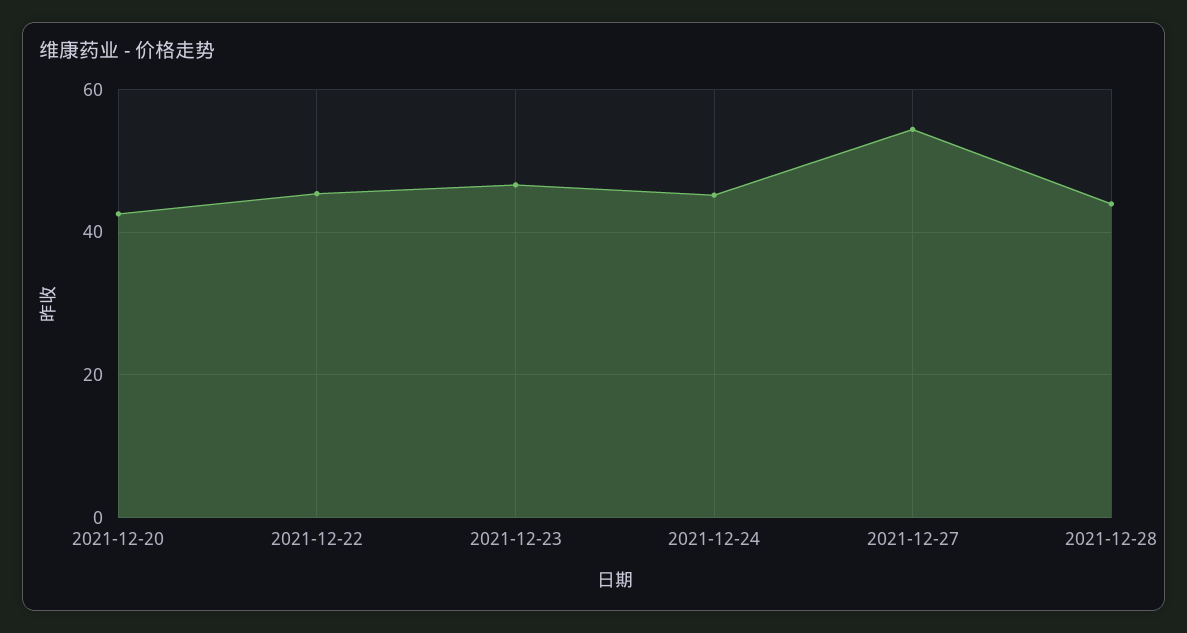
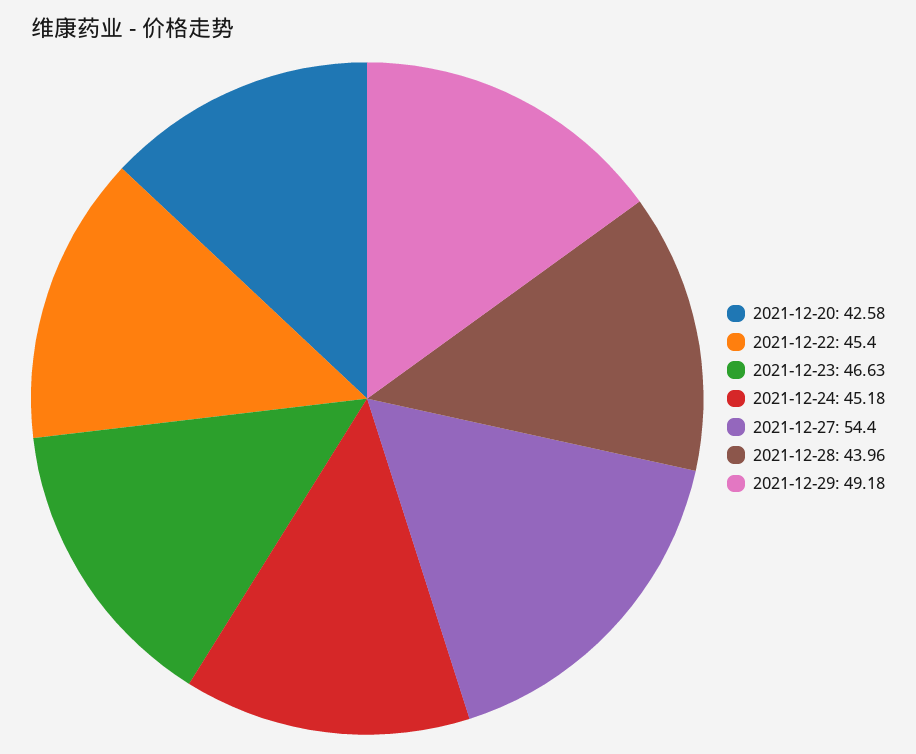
2021-12-29: none -> 49.18

